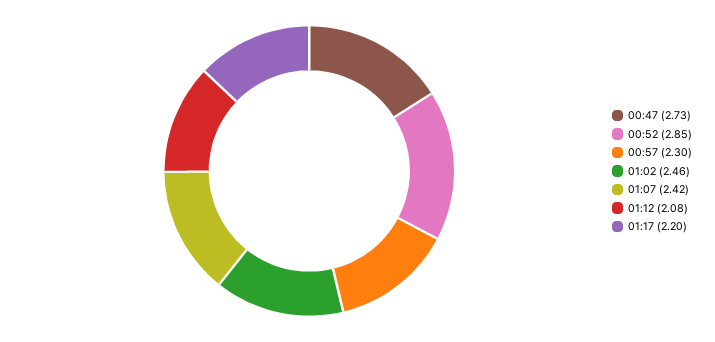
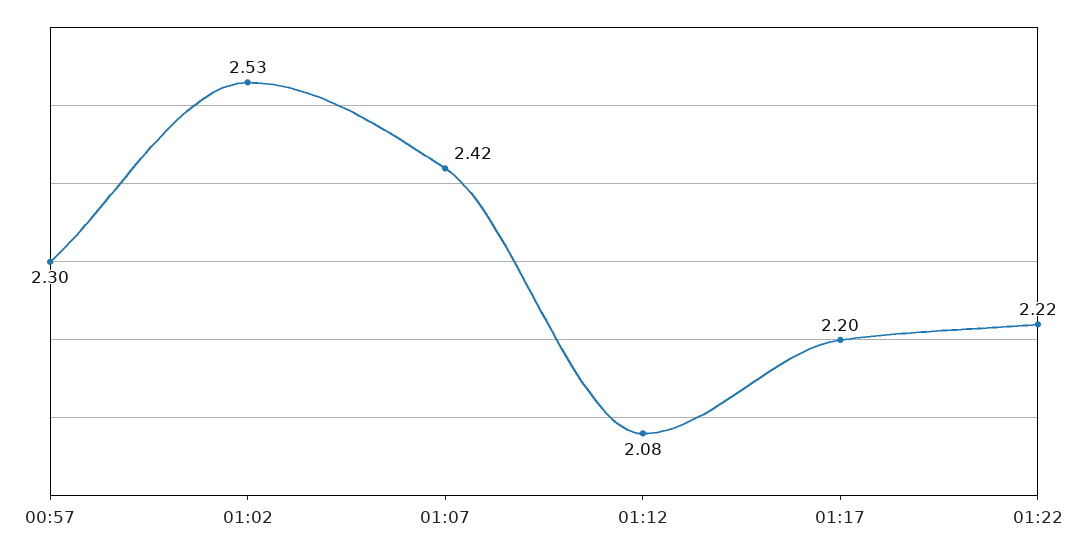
00:47: 2.73 -> none
00:52: 2.85 -> none
01:02: 2.46 -> 2.53
01:22: none -> 2.22

